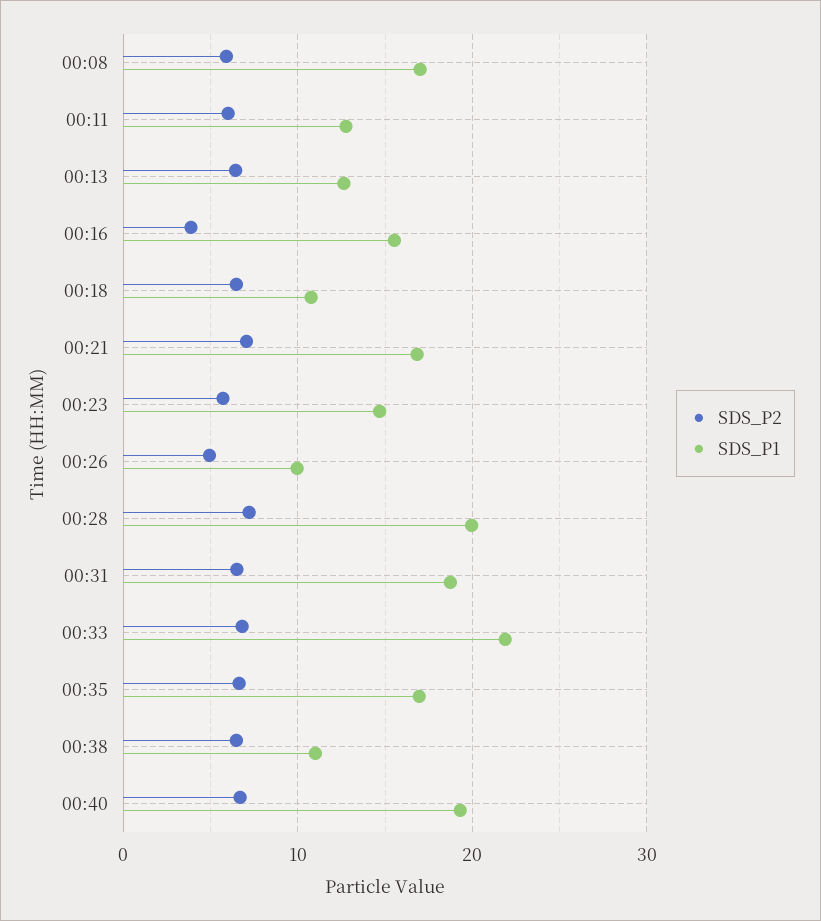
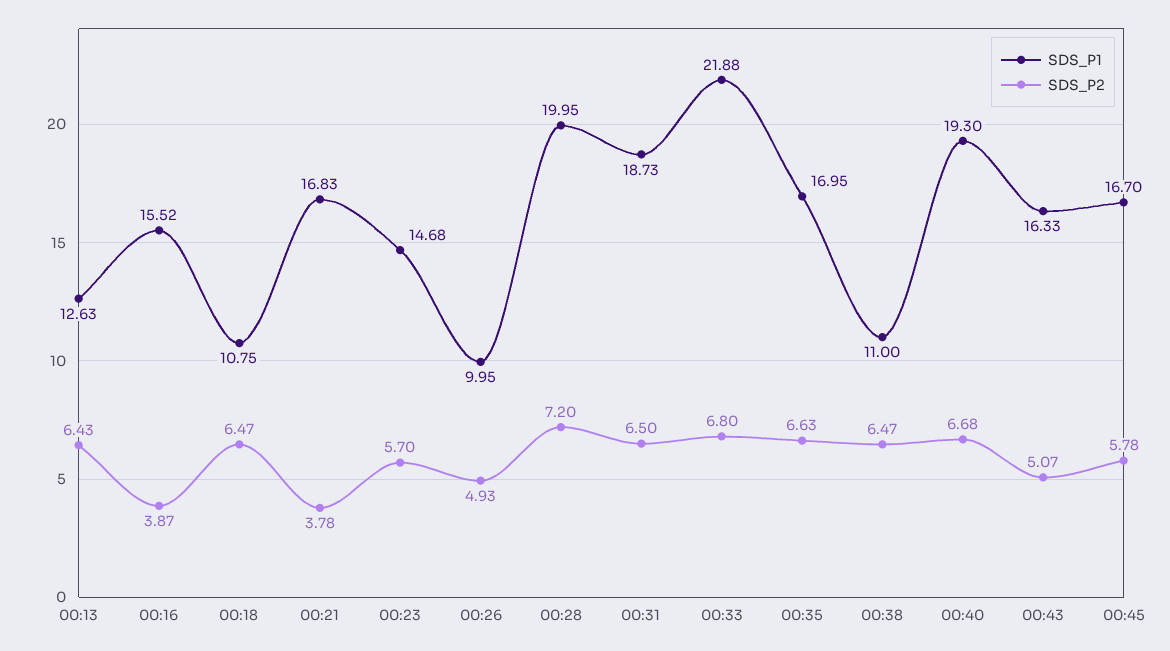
SDS_P2, 00:08: 6 -> none
SDS_P1, 00:08: 17 -> none
SDS_P2, 00:11: 6 -> none
SDS_P1, 00:11: 13 -> none
SDS_P2, 00:21: 7 -> 3.78
SDS_P1, 00:43: none -> 16.33
SDS_P2, 00:43: none -> 5.07
SDS_P1, 00:45: none -> 16.7
SDS_P2, 00:45: none -> 5.78

